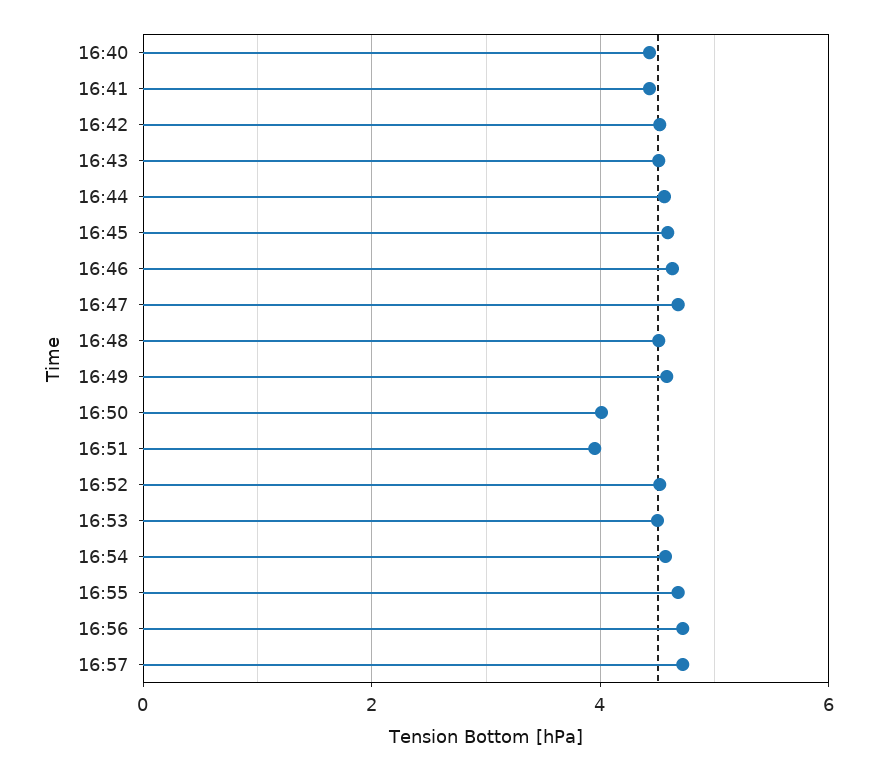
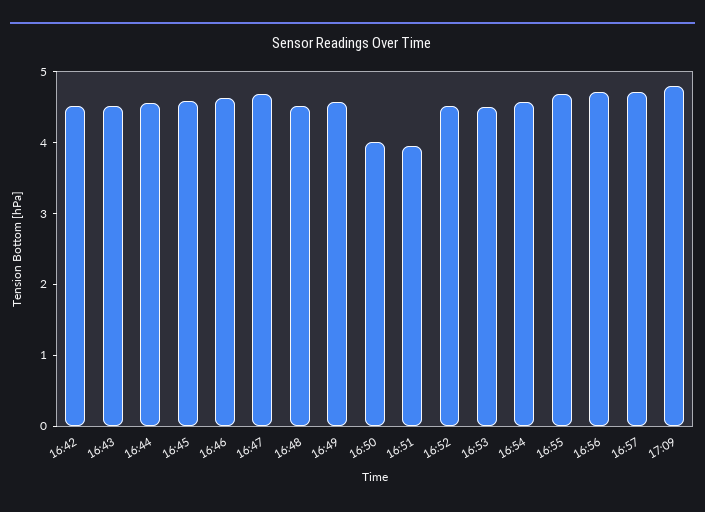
16:40: 4.4 -> none
16:41: 4.4 -> none
17:09: none -> 4.8

